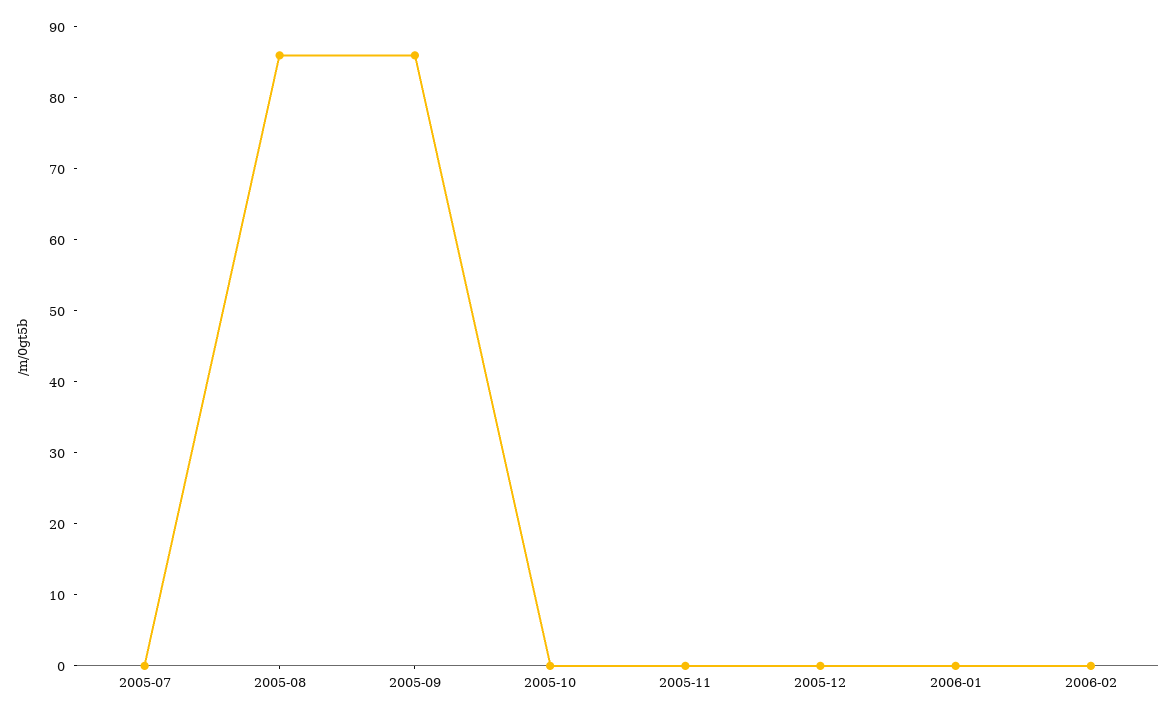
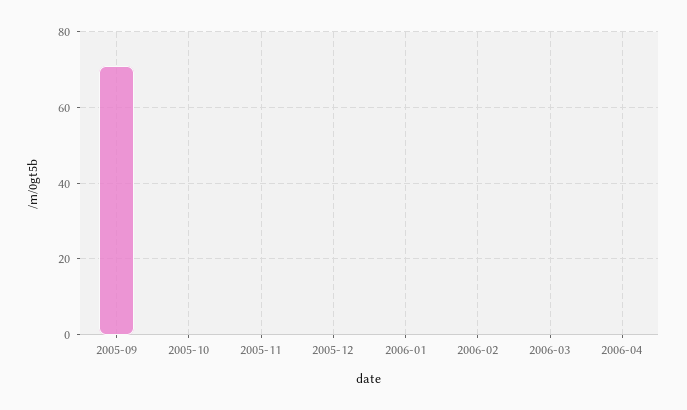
2005-07: 0 -> none
2005-08: 85 -> none
2005-09: 85 -> 70
2006-03: none -> 0
2006-04: none -> 0

